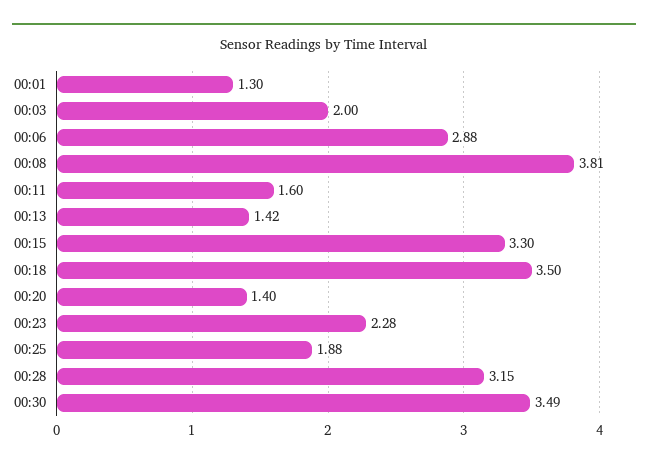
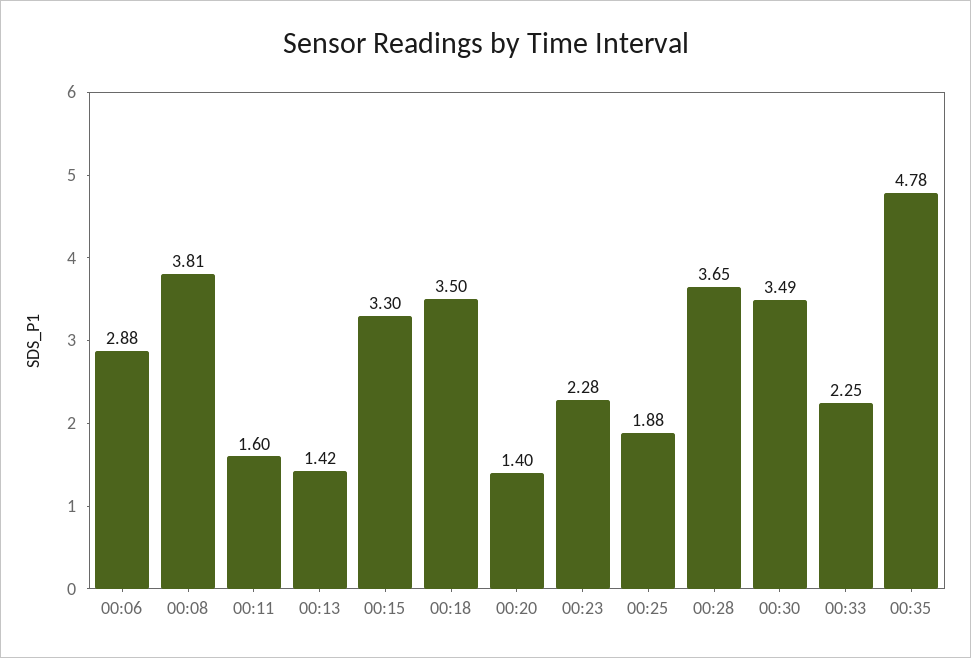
00:01: 1.3 -> none
00:03: 2 -> none
00:28: 3.15 -> 3.65
00:33: none -> 2.25
00:35: none -> 4.78

